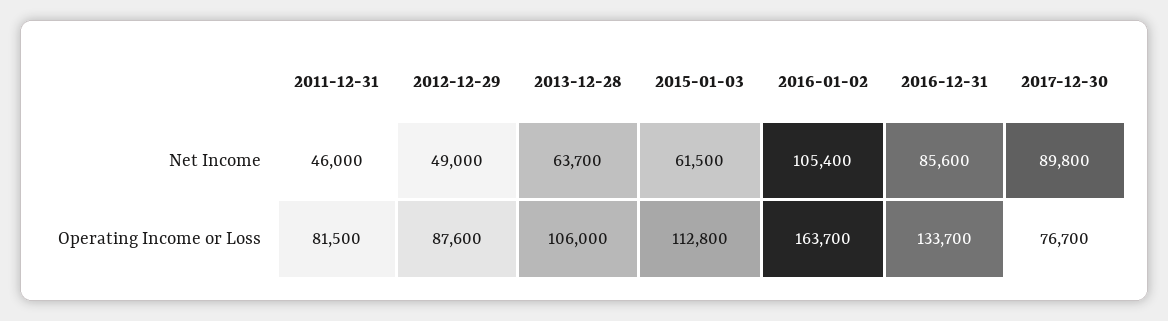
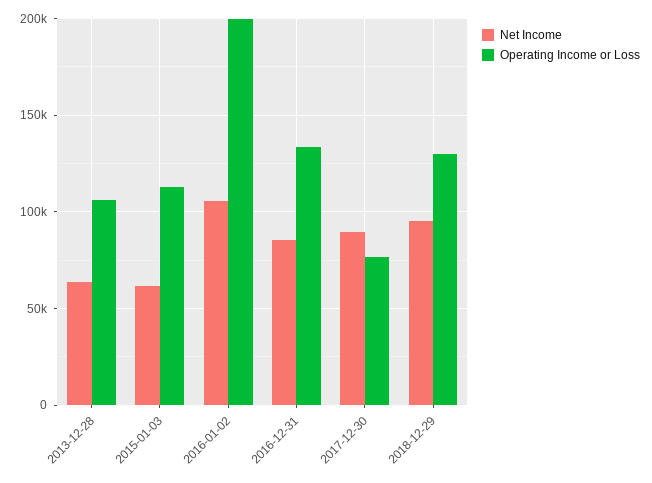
Net Income, 2011-12-31: 46000 -> none
Net Income, 2012-12-29: 49000 -> none
Operating Income or Loss, 2011-12-31: 81500 -> none
Operating Income or Loss, 2012-12-29: 87600 -> none
Operating Income or Loss, 2016-01-02: 163700 -> 200000
Net Income, 2018-12-29: none -> 95000
Operating Income or Loss, 2018-12-29: none -> 130000

